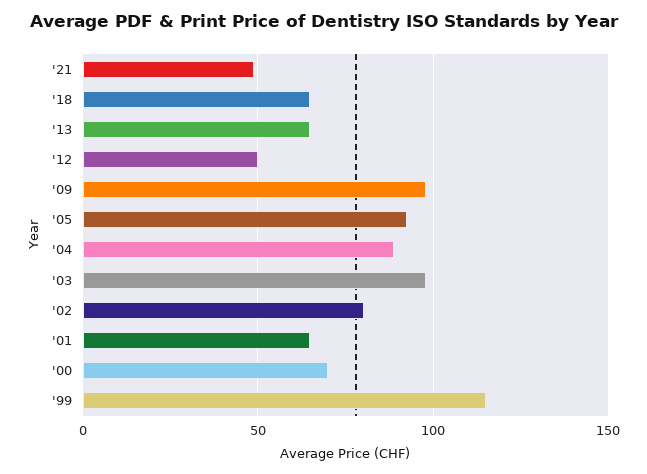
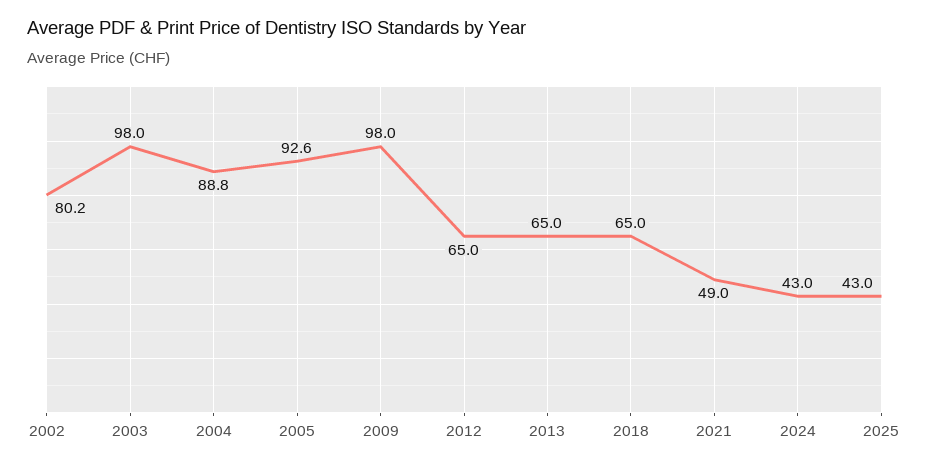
'12: 50 -> 65
'01: 65 -> none
'00: 70 -> none
'99: 115 -> none
2024: none -> 43
2025: none -> 43

